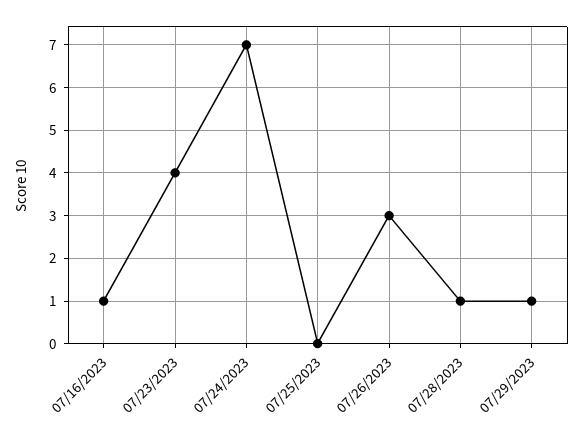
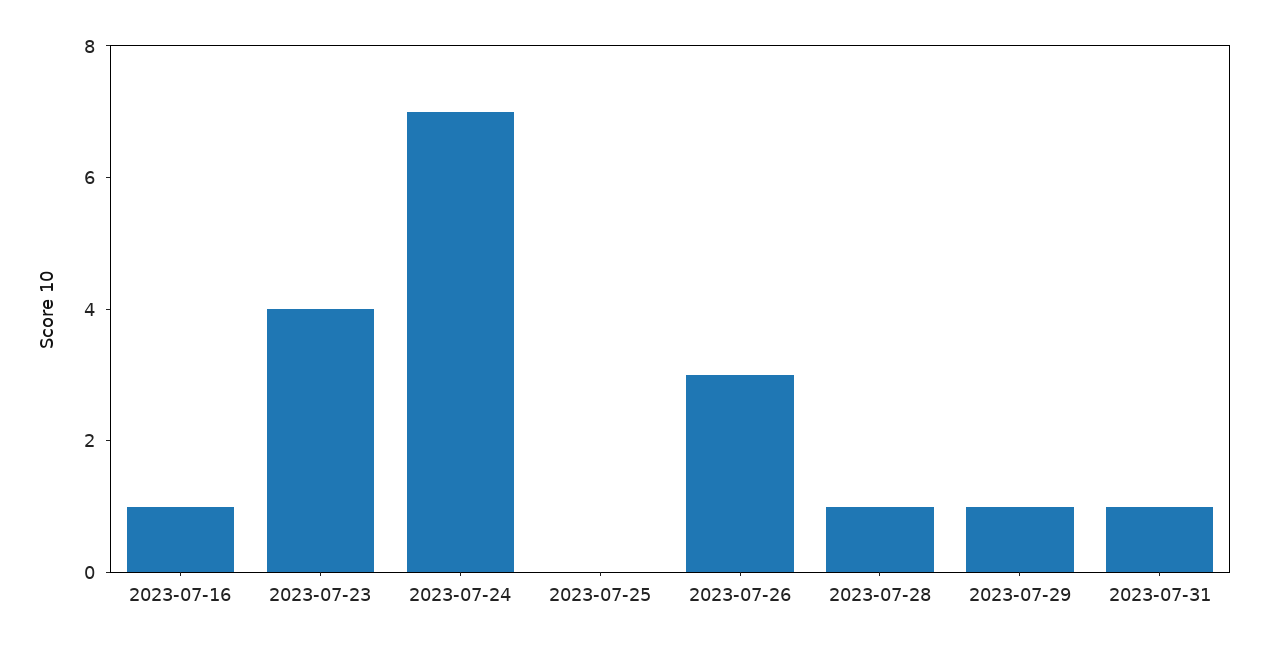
2023-07-31: none -> 1

